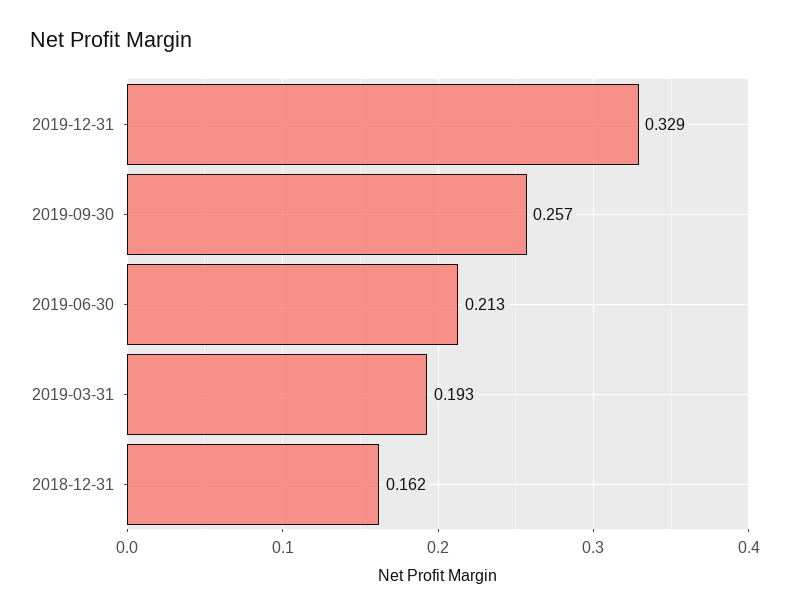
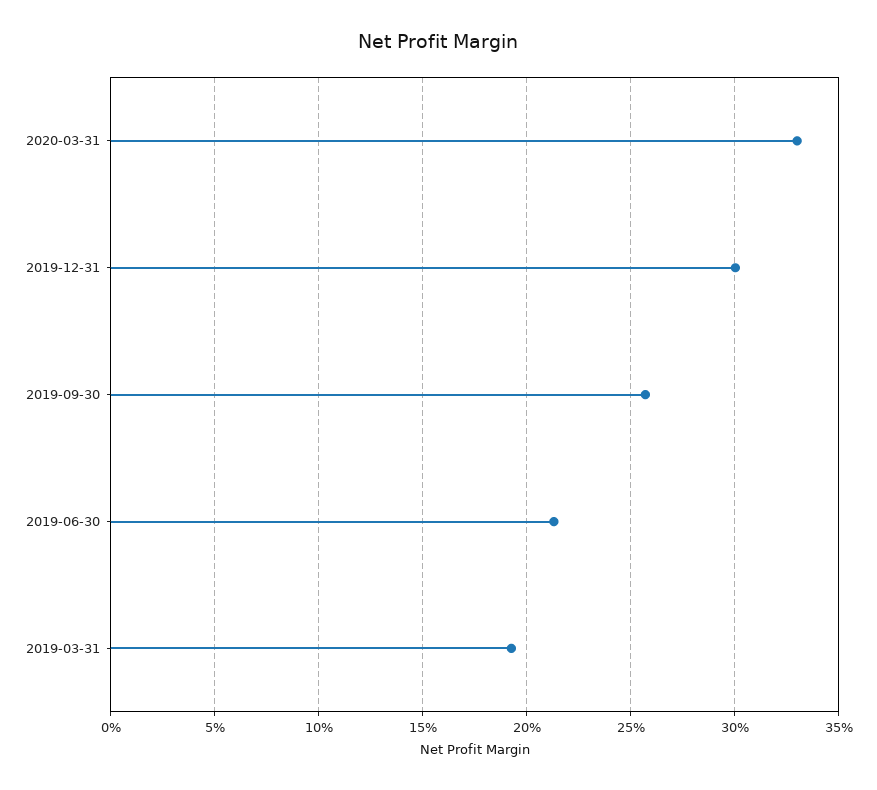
2019-12-31: 0.329 -> 0.3
2018-12-31: 0.162 -> none
2020-03-31: none -> 0.33

